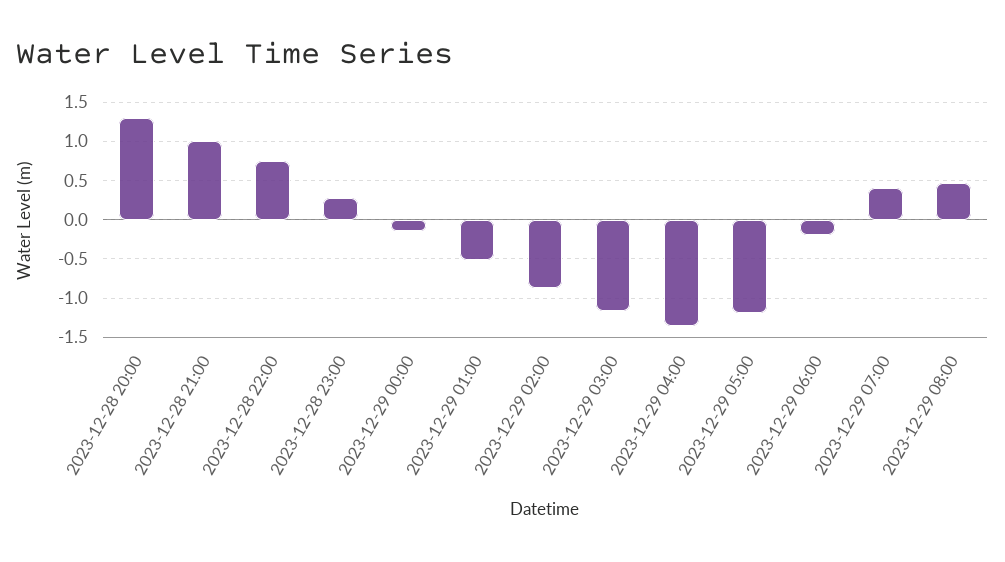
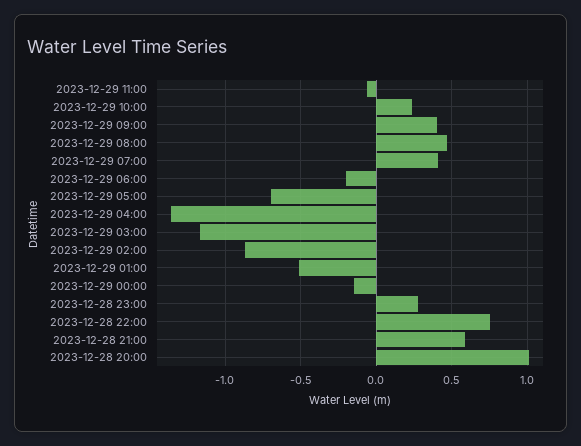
2023-12-28 20:00: 1.3 -> 1
2023-12-28 21:00: 1 -> 0.6
2023-12-29 05:00: -1.2 -> -0.7
2023-12-29 11:00: none -> -0.05
2023-12-29 10:00: none -> 0.25
2023-12-29 09:00: none -> 0.4

